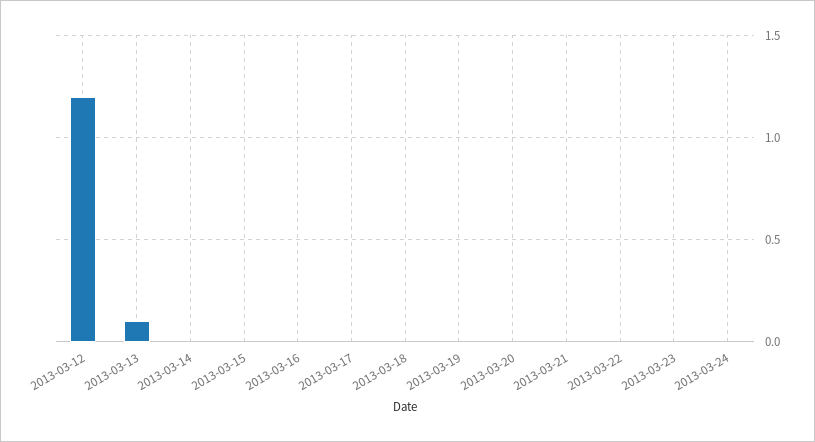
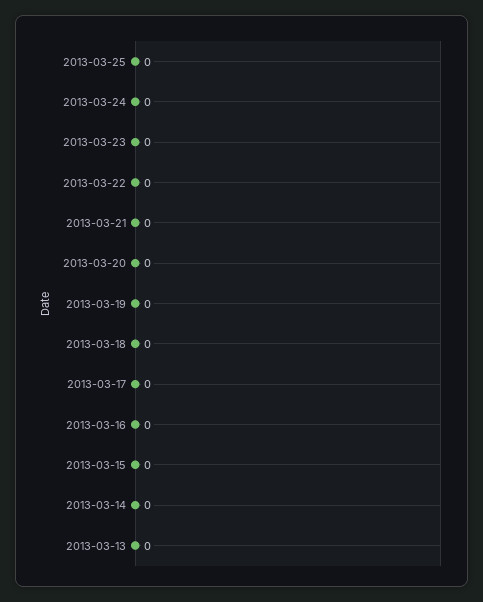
2013-03-12: 1.2 -> none
2013-03-13: 0.1 -> 0
2013-03-25: none -> 0

